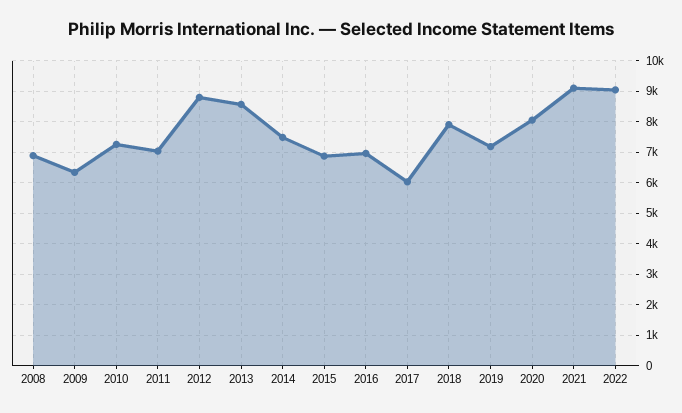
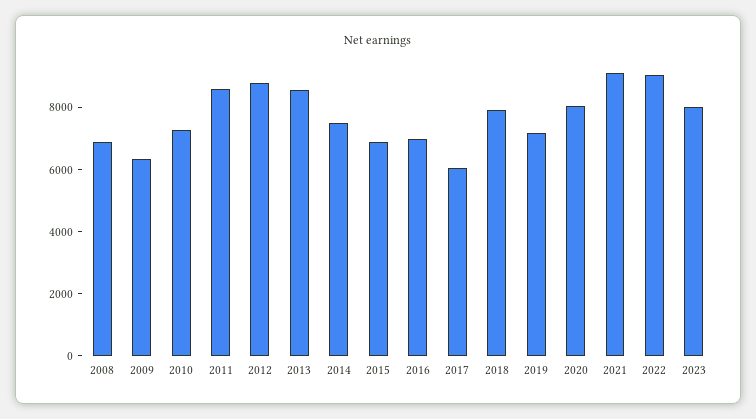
2011: 7000 -> 8500
2023: none -> 8000

